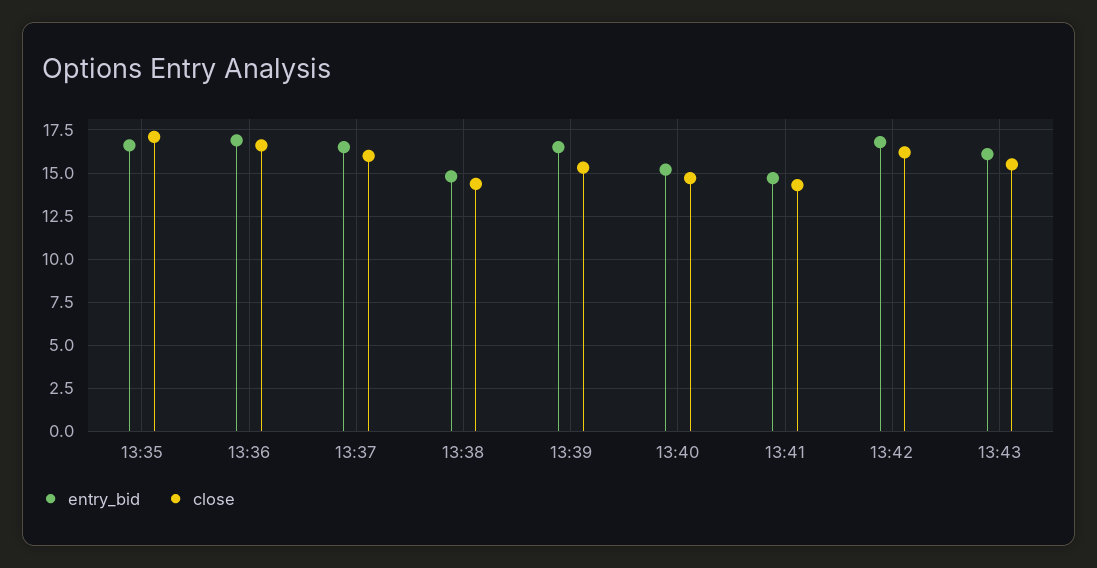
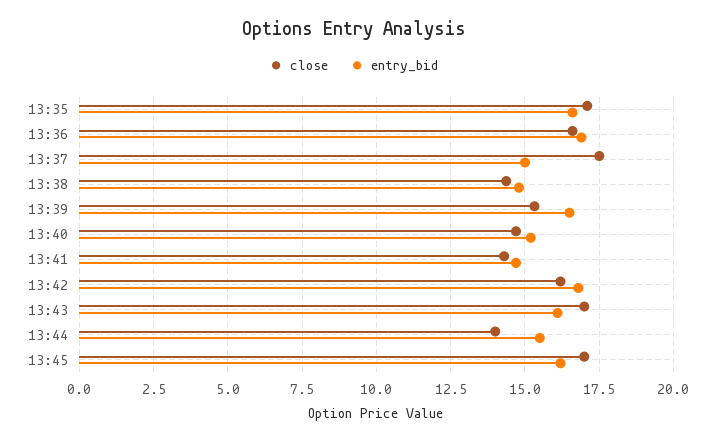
entry_bid, 13:37: 16.5 -> 15
close, 13:37: 16 -> 17.5
close, 13:43: 15.5 -> 17
close, 13:44: none -> 14
entry_bid, 13:44: none -> 15.5
close, 13:45: none -> 17
entry_bid, 13:45: none -> 16.25

